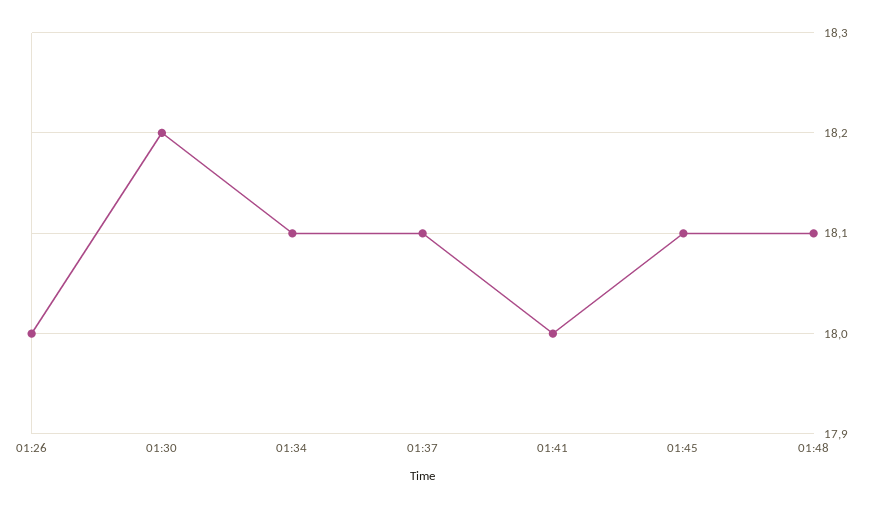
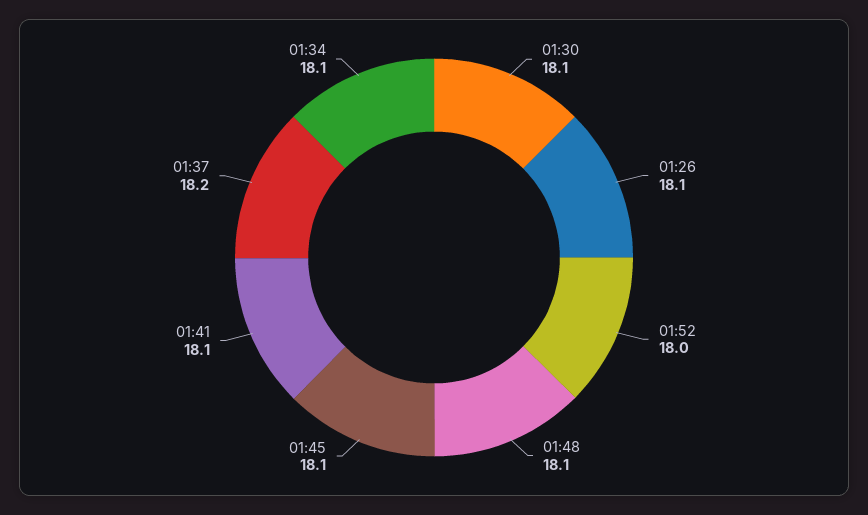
01:26: 18 -> 18.1
01:30: 18.2 -> 18.1
01:37: 18.1 -> 18.2
01:41: 18 -> 18.1
01:52: none -> 18

